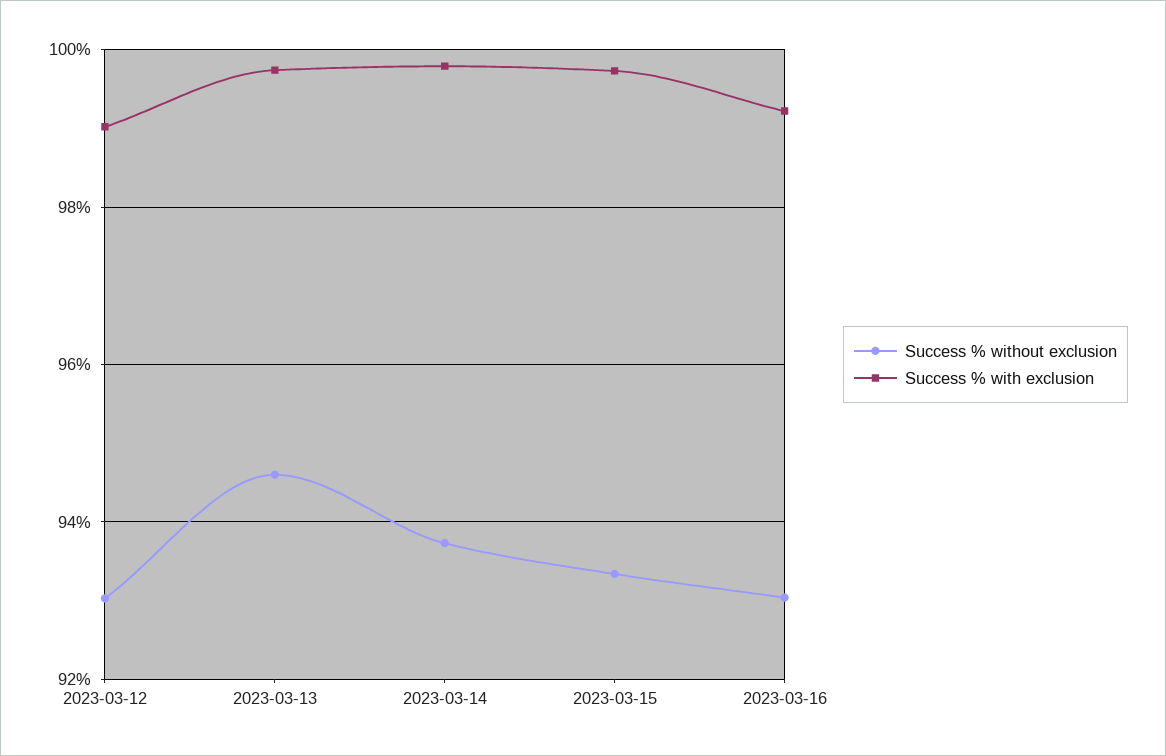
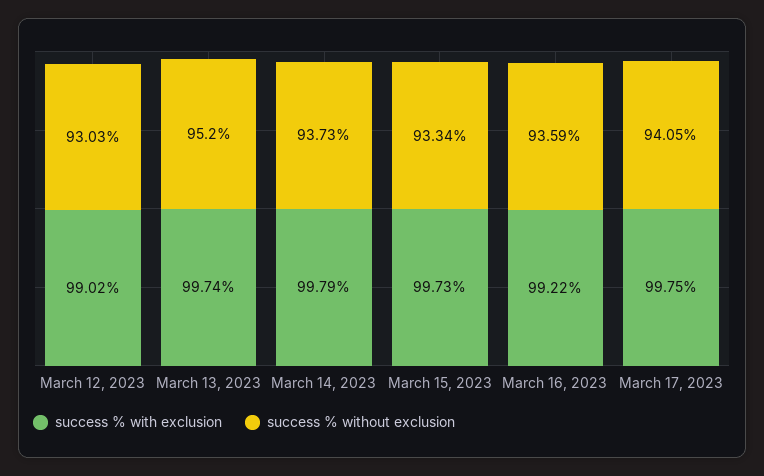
Success % without exclusion, 2023-03-13: 94.6 -> 95.2
Success % without exclusion, 2023-03-16: 93 -> 93.59
Success % with exclusion, March 17, 2023: none -> 99.75
Success % without exclusion, March 17, 2023: none -> 94.05

